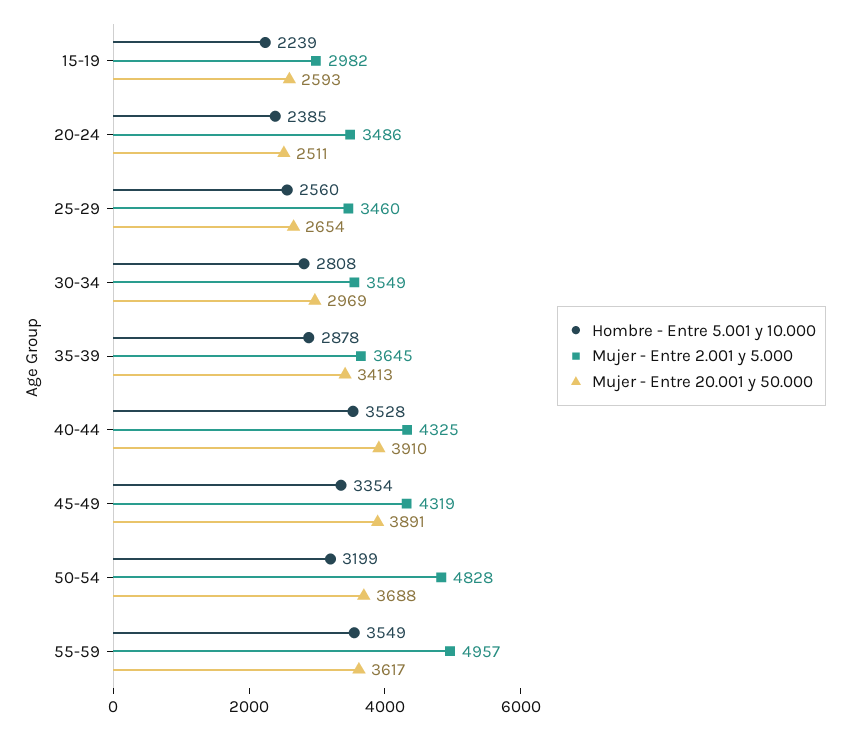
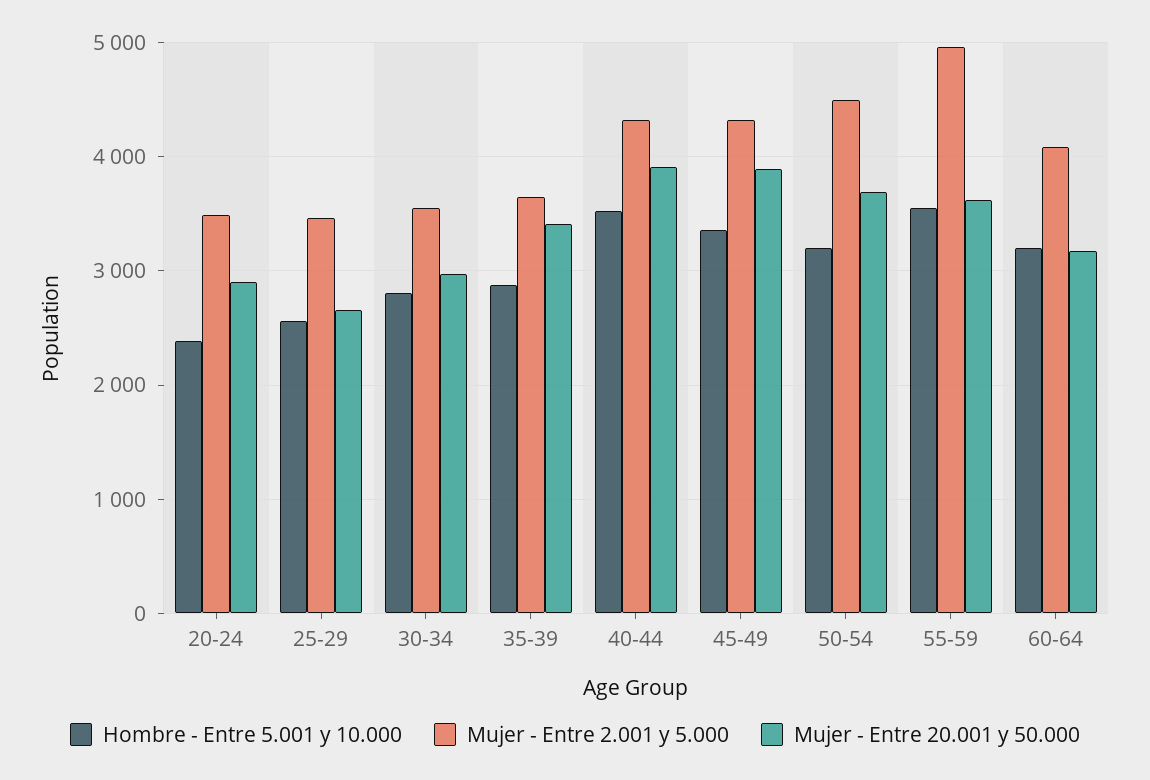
Hombre - Entre 5.001 y 10.000, 15-19: 2239 -> none
Mujer - Entre 2.001 y 5.000, 15-19: 2982 -> none
Mujer - Entre 20.001 y 50.000, 15-19: 2593 -> none
Mujer - Entre 20.001 y 50.000, 20-24: 2511 -> 2900
Mujer - Entre 2.001 y 5.000, 50-54: 4828 -> 4500
Hombre - Entre 5.001 y 10.000, 60-64: none -> 3200
Mujer - Entre 2.001 y 5.000, 60-64: none -> 4100
Mujer - Entre 20.001 y 50.000, 60-64: none -> 3200

